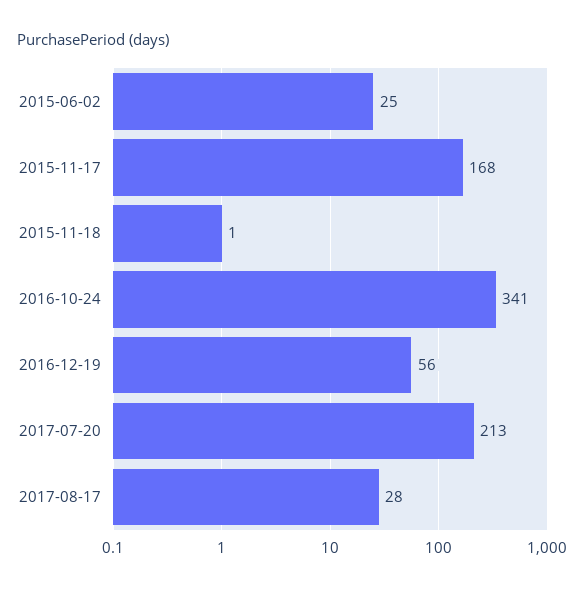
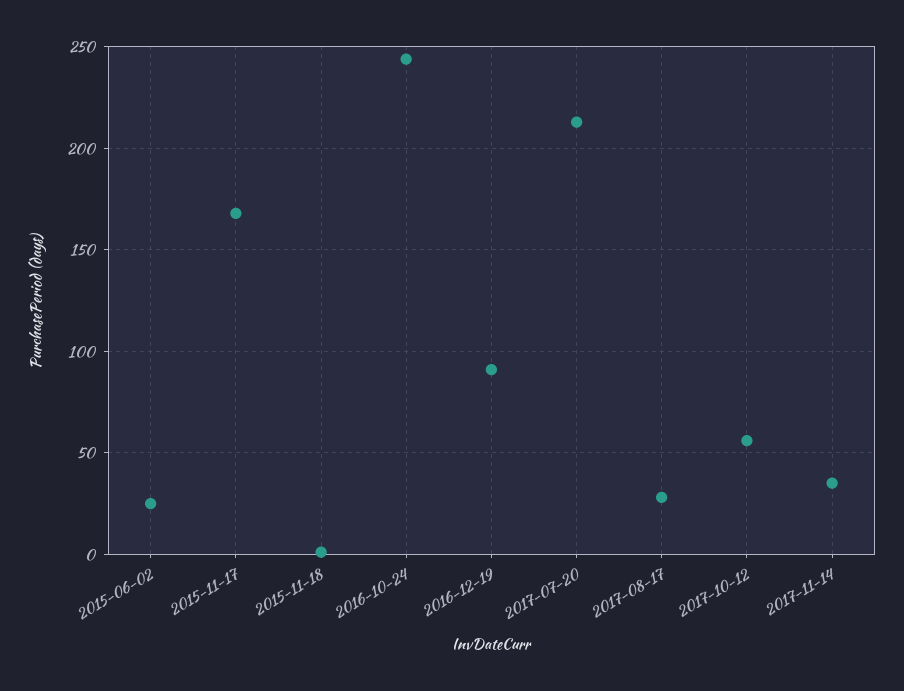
2016-10-24: 341 -> 245
2016-12-19: 56 -> 90
2017-10-12: none -> 55
2017-11-14: none -> 35

